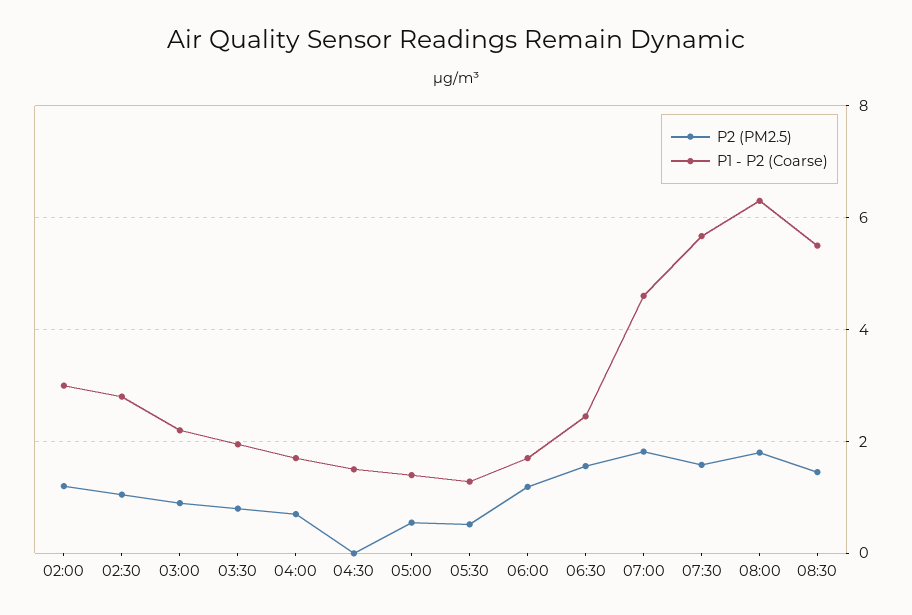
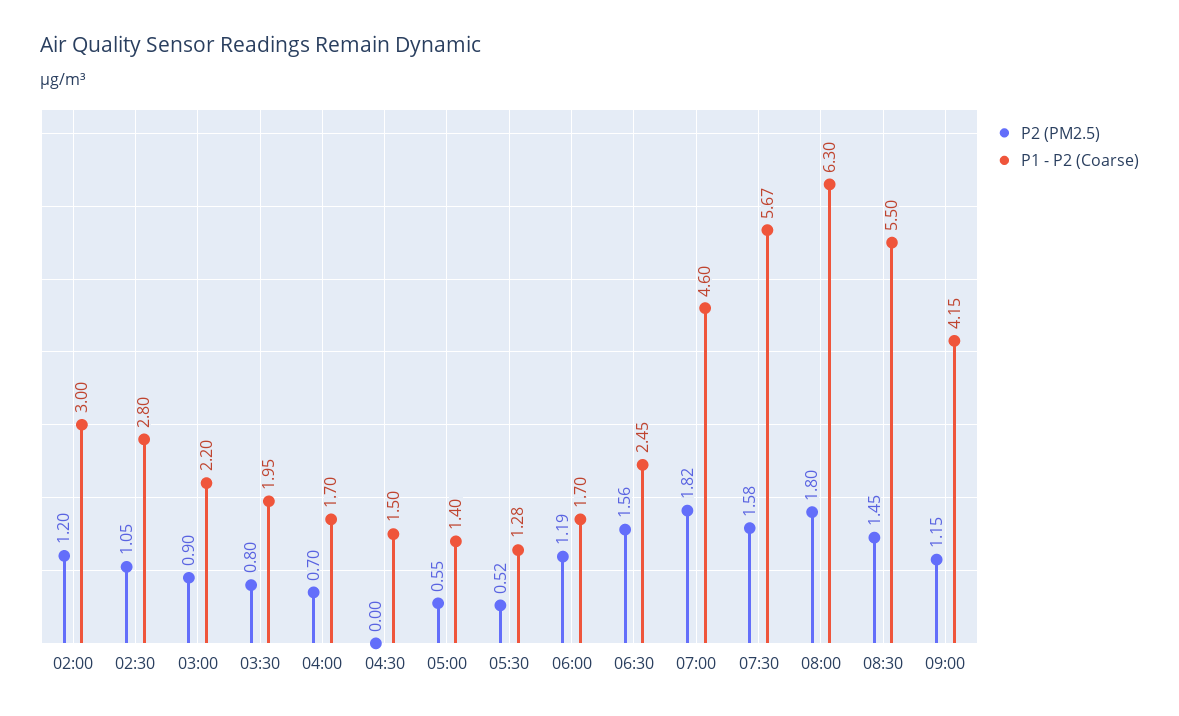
P2 (PM2.5), 09:00: none -> 1.15
P1 - P2 (Coarse), 09:00: none -> 4.15

